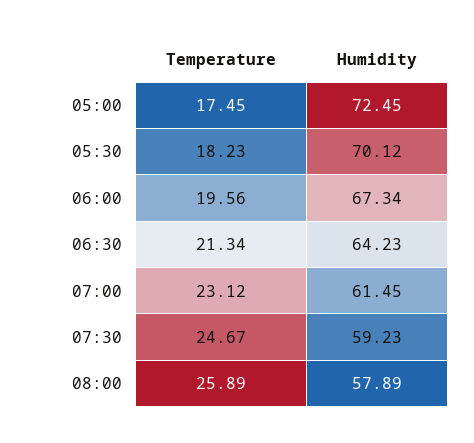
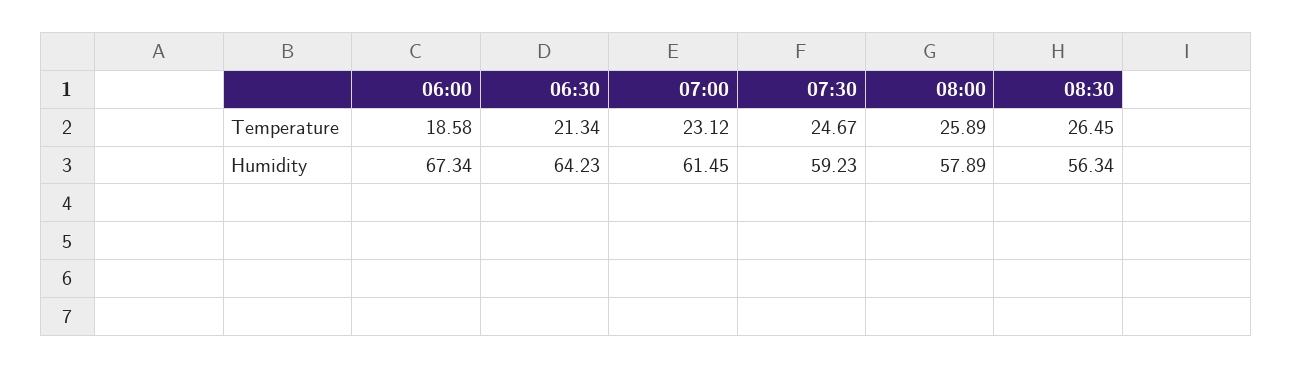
Temperature, 05:00: 17.45 -> none
Humidity, 05:00: 72.45 -> none
Temperature, 05:30: 18.23 -> none
Humidity, 05:30: 70.12 -> none
Temperature, 06:00: 19.56 -> 18.58
Temperature, 08:30: none -> 26.45
Humidity, 08:30: none -> 56.34

